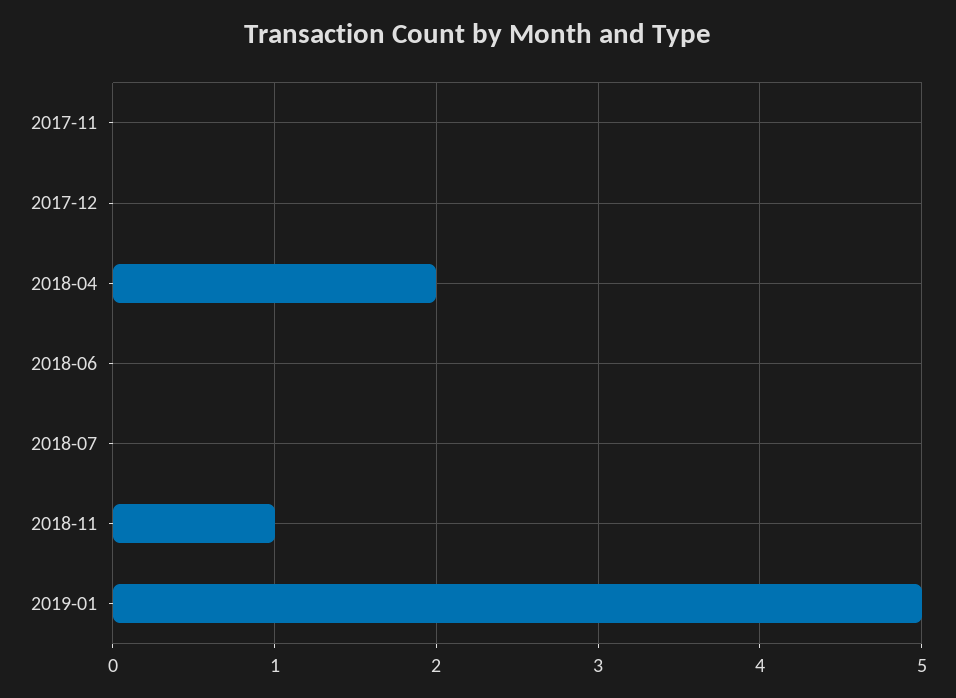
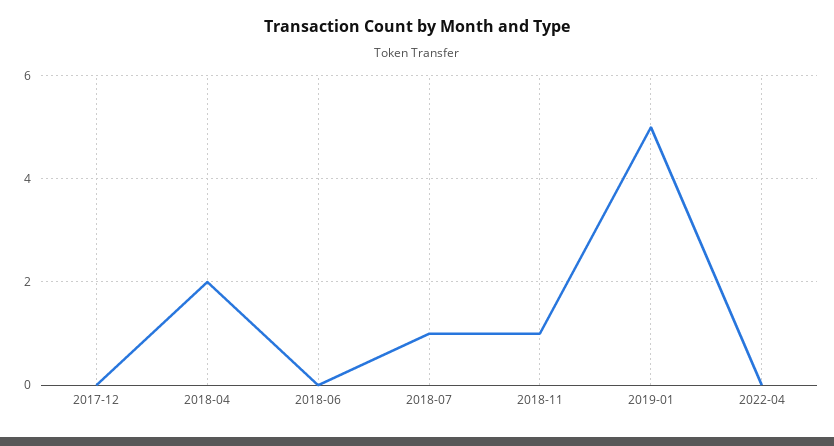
2017-11: 0 -> none
2018-07: 0 -> 1
2022-04: none -> 0

